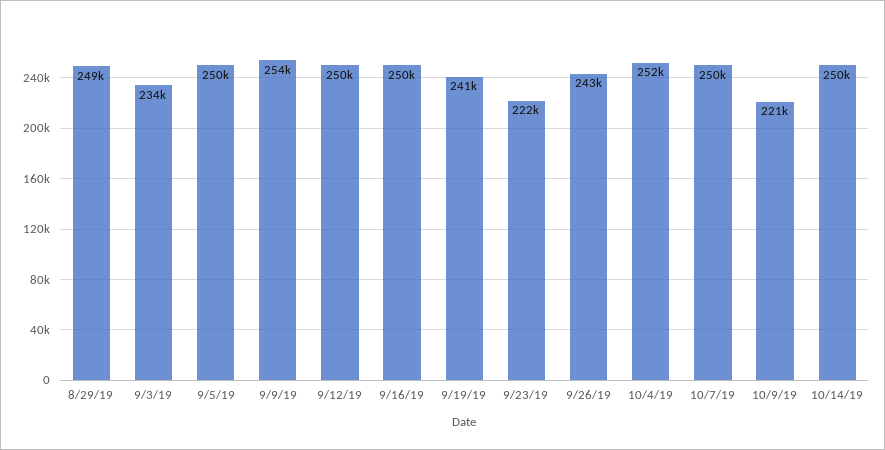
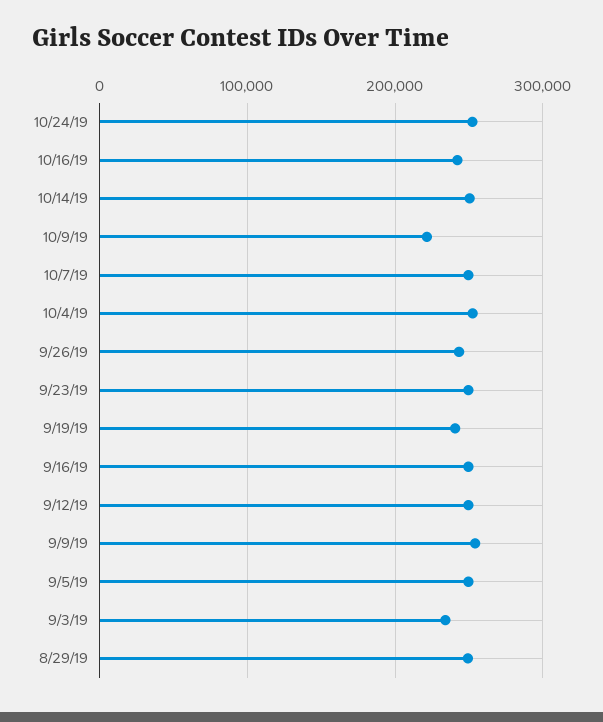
9/23/19: 222000 -> 250000
10/24/19: none -> 250000
10/16/19: none -> 240000

